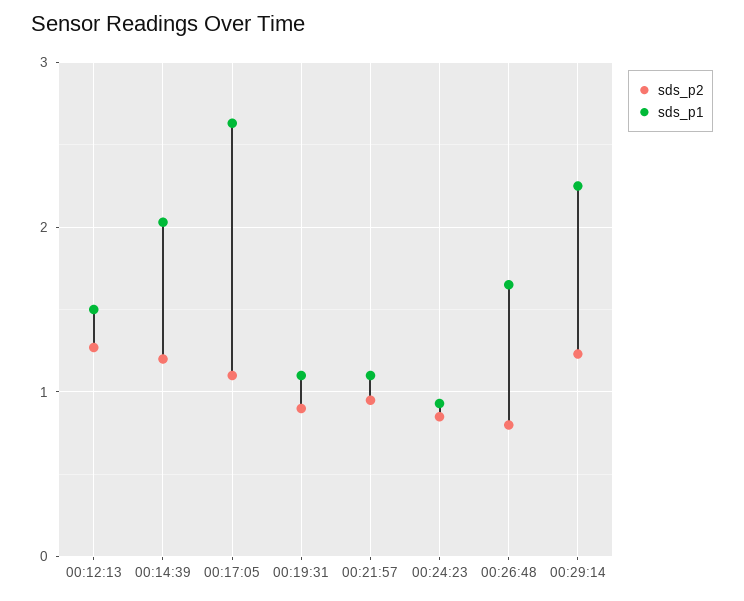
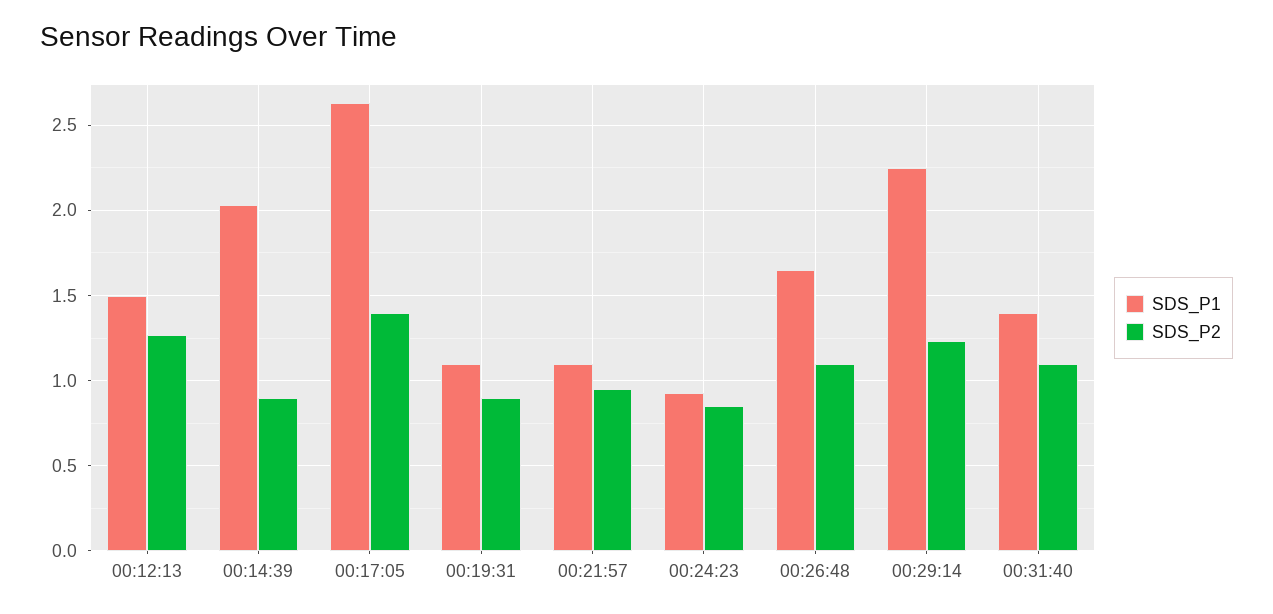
sds_p2, 00:14:39: 1.2 -> 0.9
sds_p2, 00:17:05: 1.1 -> 1.4
sds_p2, 00:26:48: 0.8 -> 1.1
sds_p1, 00:31:40: none -> 1.4
sds_p2, 00:31:40: none -> 1.1

